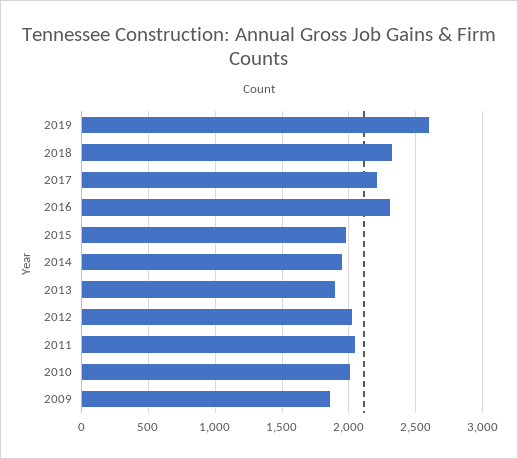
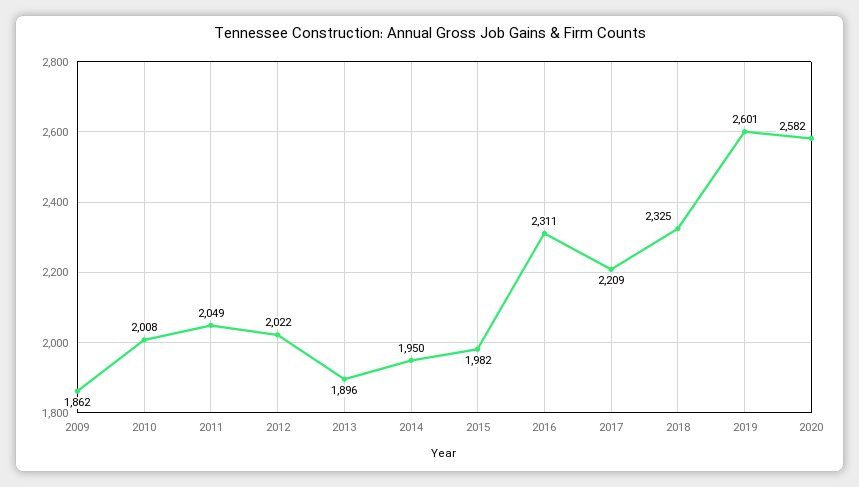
2020: none -> 2582

